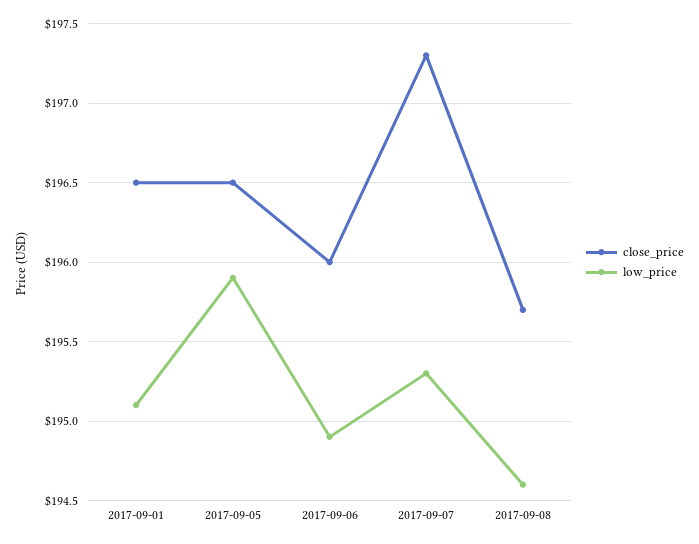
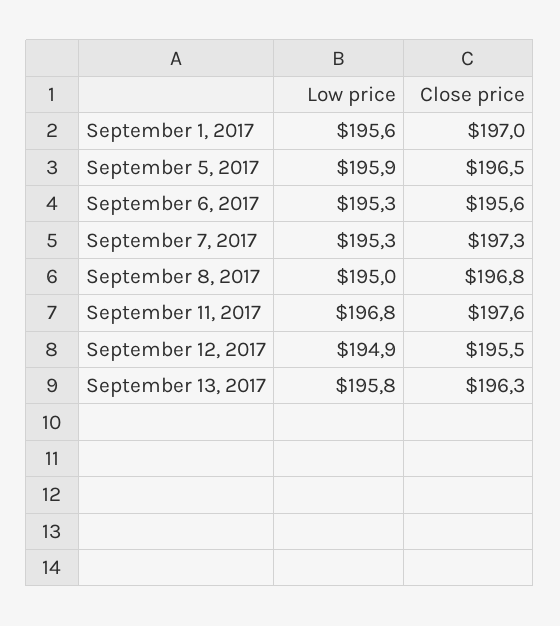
close_price, 2017-09-01: 196.5 -> 197
low_price, 2017-09-01: 195.1 -> 195.6
close_price, 2017-09-06: 196 -> 195.6
low_price, 2017-09-06: 194.9 -> 195.3
close_price, 2017-09-08: 195.7 -> 196.8
low_price, 2017-09-08: 194.6 -> 195
low_price, September 11, 2017: none -> 196.8
close_price, September 11, 2017: none -> 197.6
low_price, September 12, 2017: none -> 194.9
close_price, September 12, 2017: none -> 195.5
low_price, September 13, 2017: none -> 195.8
close_price, September 13, 2017: none -> 196.3

